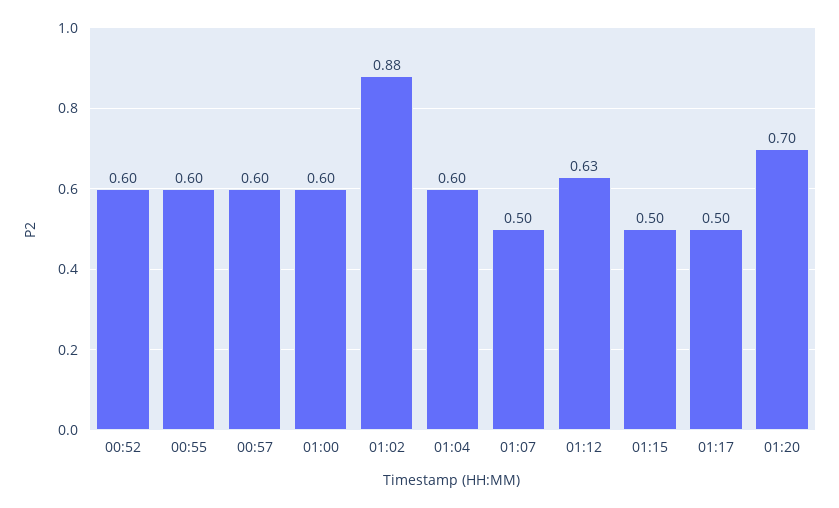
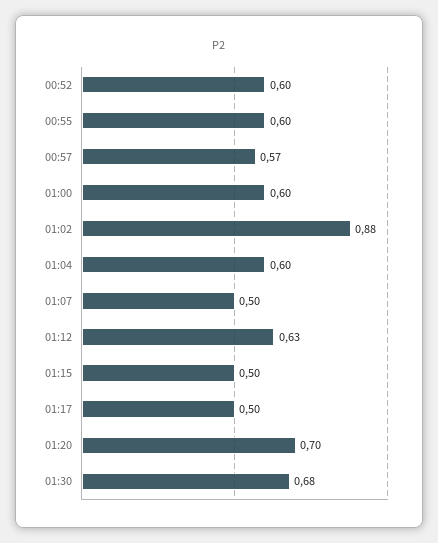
00:57: 0.6 -> 0.57
01:30: none -> 0.68

